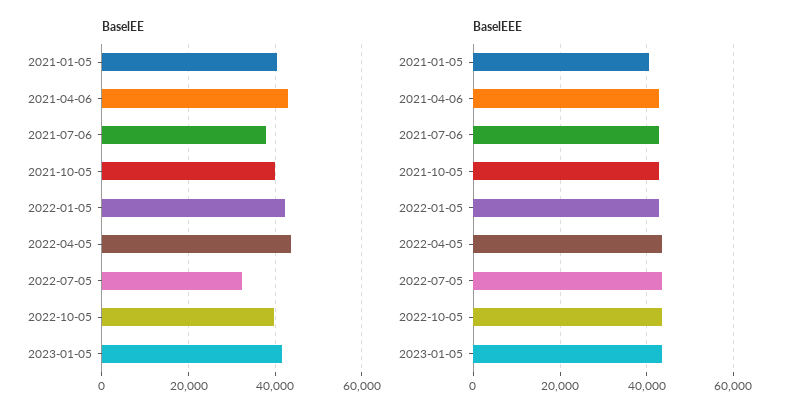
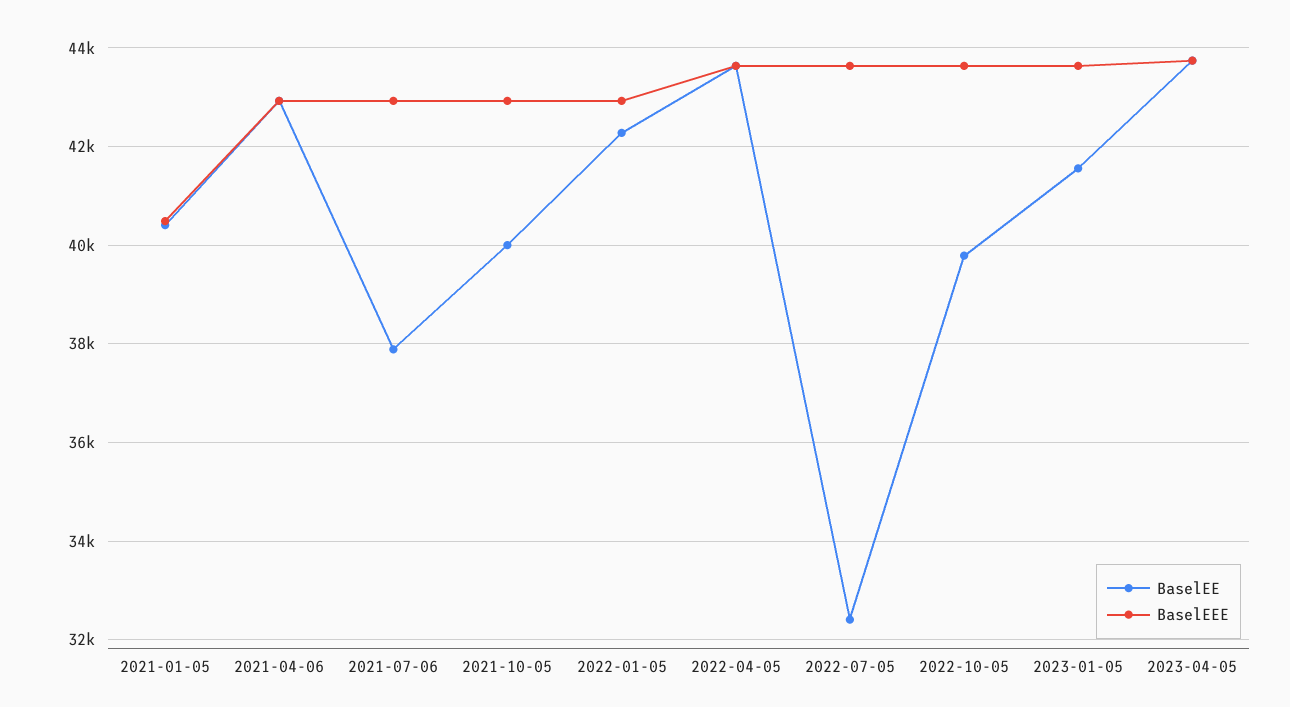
BaselEE, 2023-04-05: none -> 43800
BaselEEE, 2023-04-05: none -> 43800

